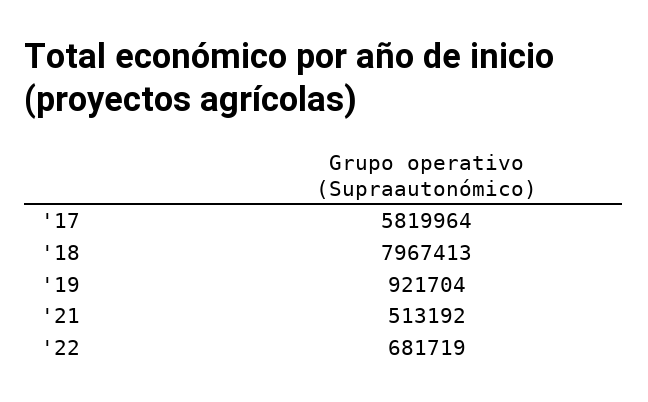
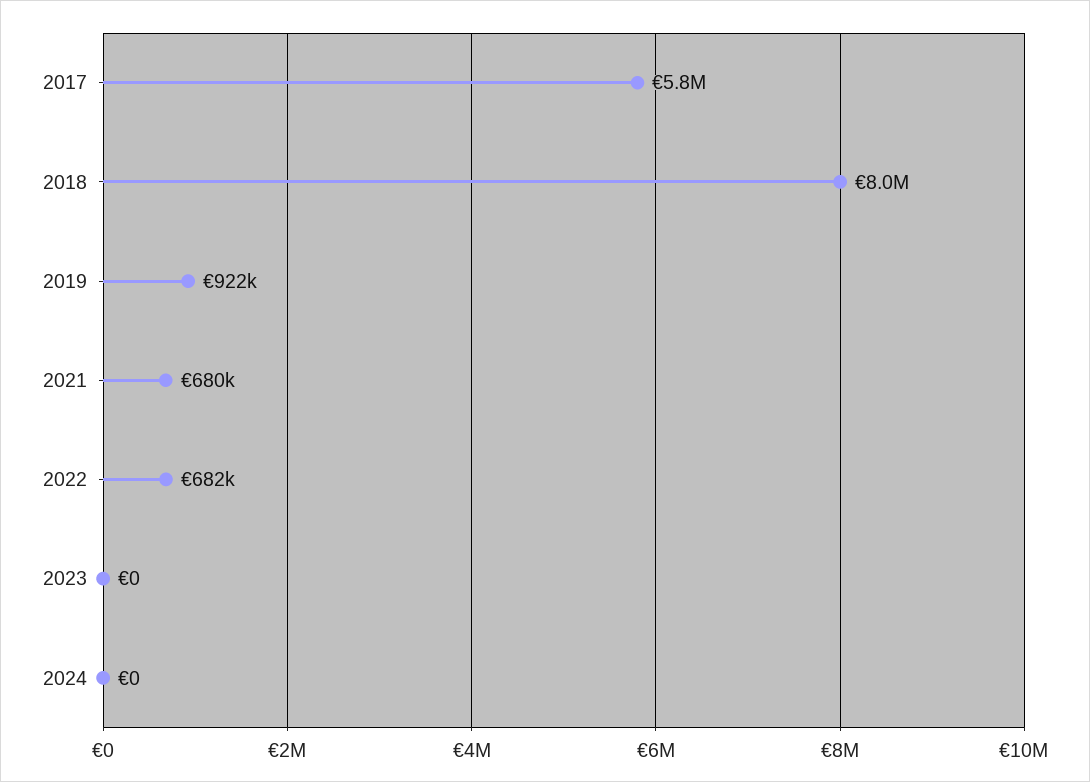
'21: 513192 -> 680000
2023: none -> 0
2024: none -> 0

